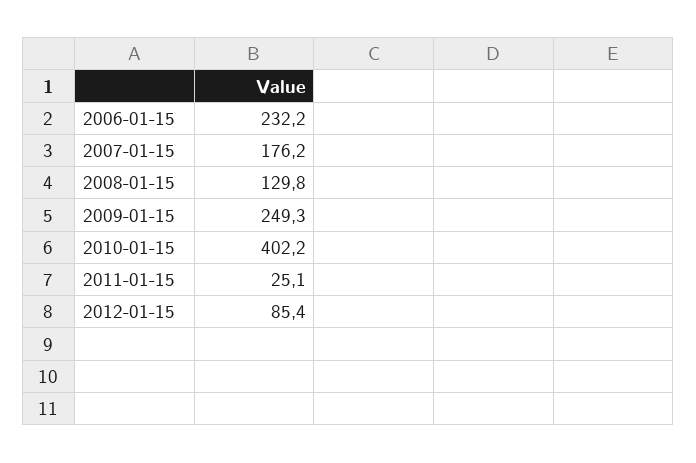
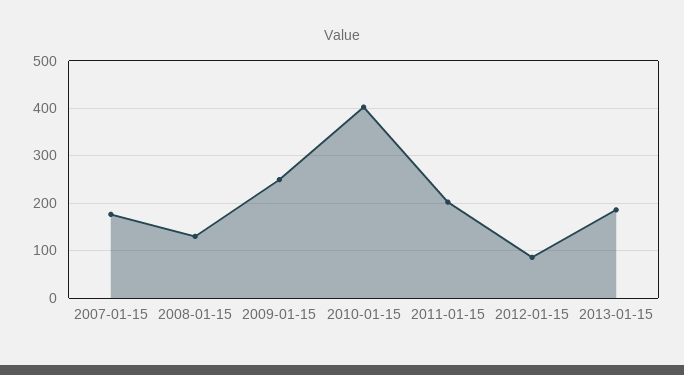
2006-01-15: 232.2 -> none
2011-01-15: 25.1 -> 200
2013-01-15: none -> 180

